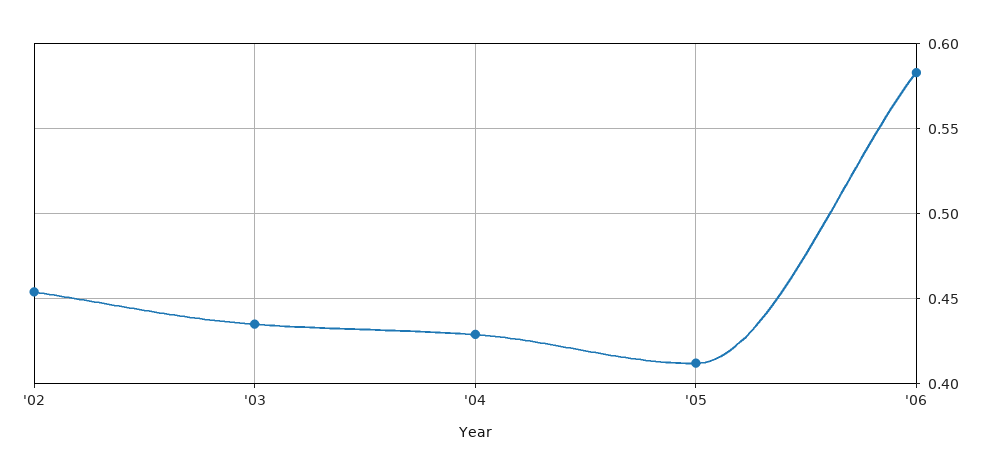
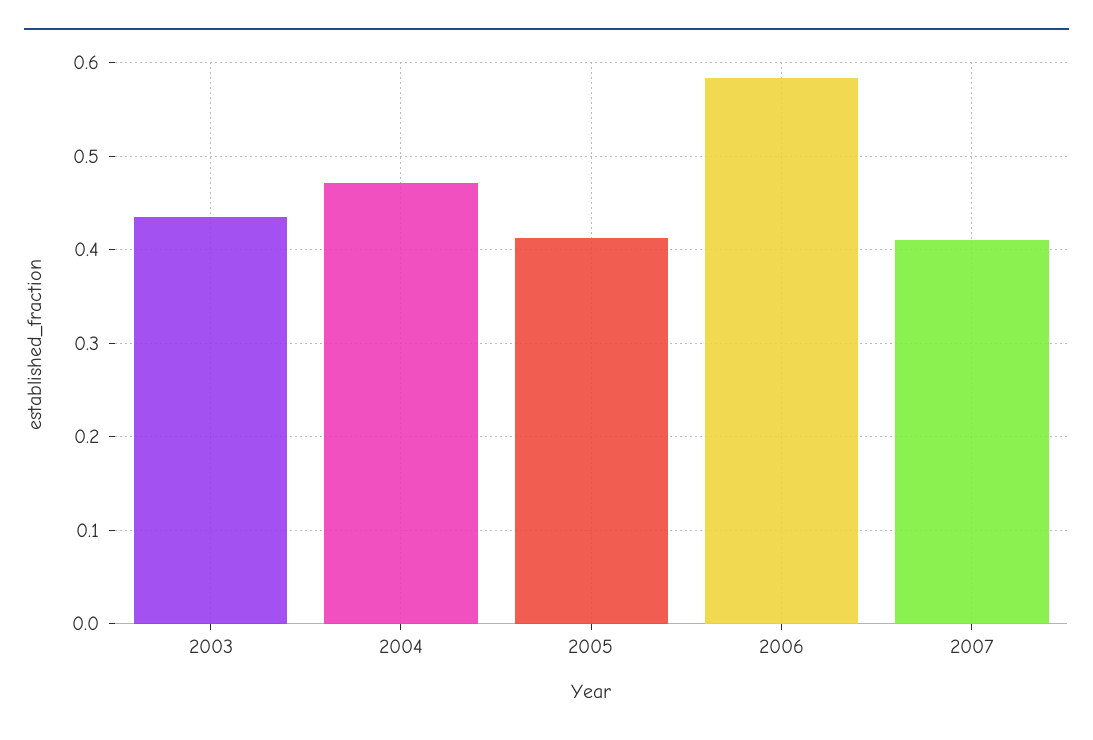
'02: 0.455 -> none
'04: 0.43 -> 0.47
2007: none -> 0.41

